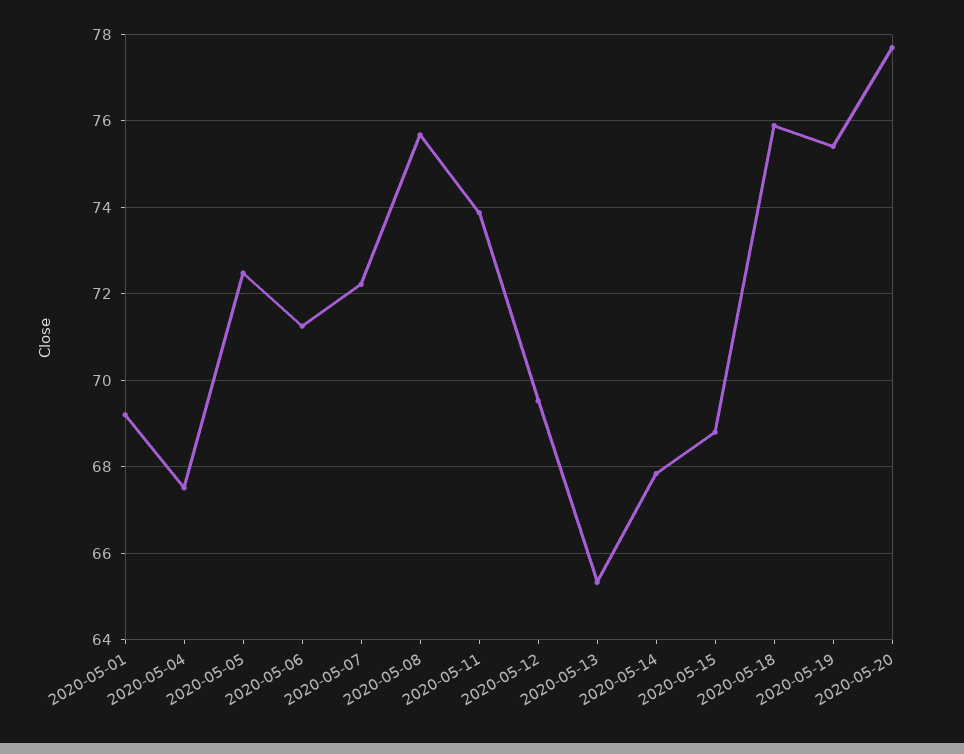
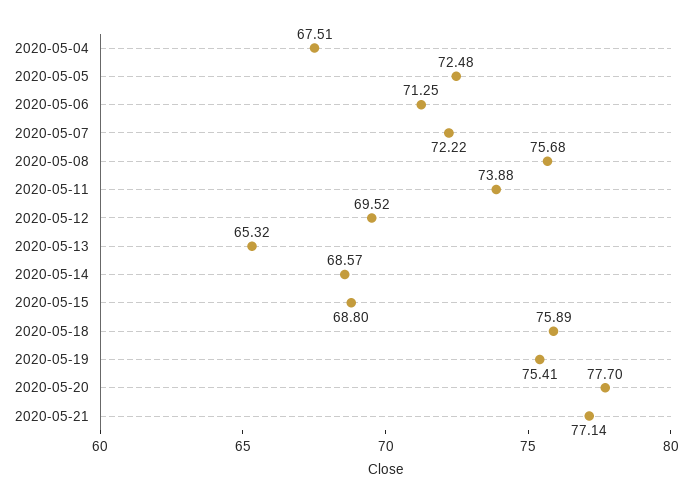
2020-05-01: 69.2 -> none
2020-05-14: 67.8 -> 68.57
2020-05-21: none -> 77.14

